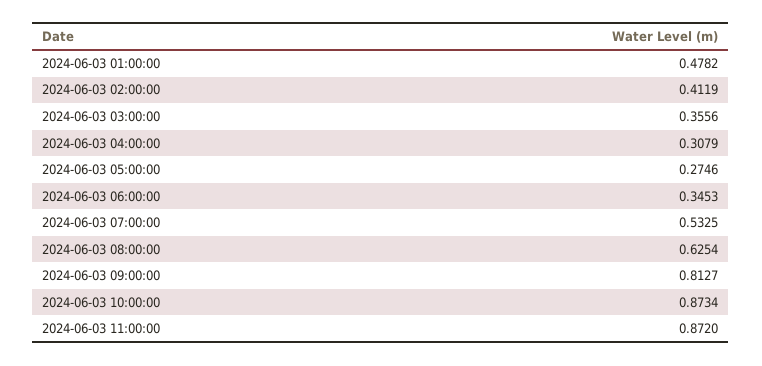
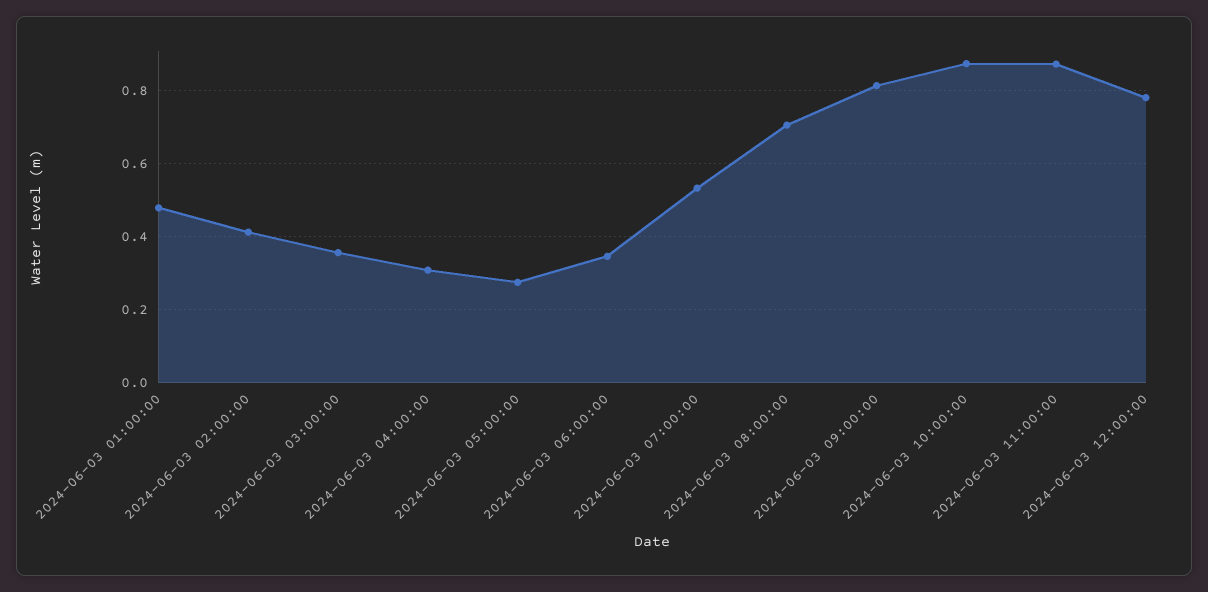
2024-06-03 08:00:00: 0.6254 -> 0.7
2024-06-03 12:00:00: none -> 0.78

